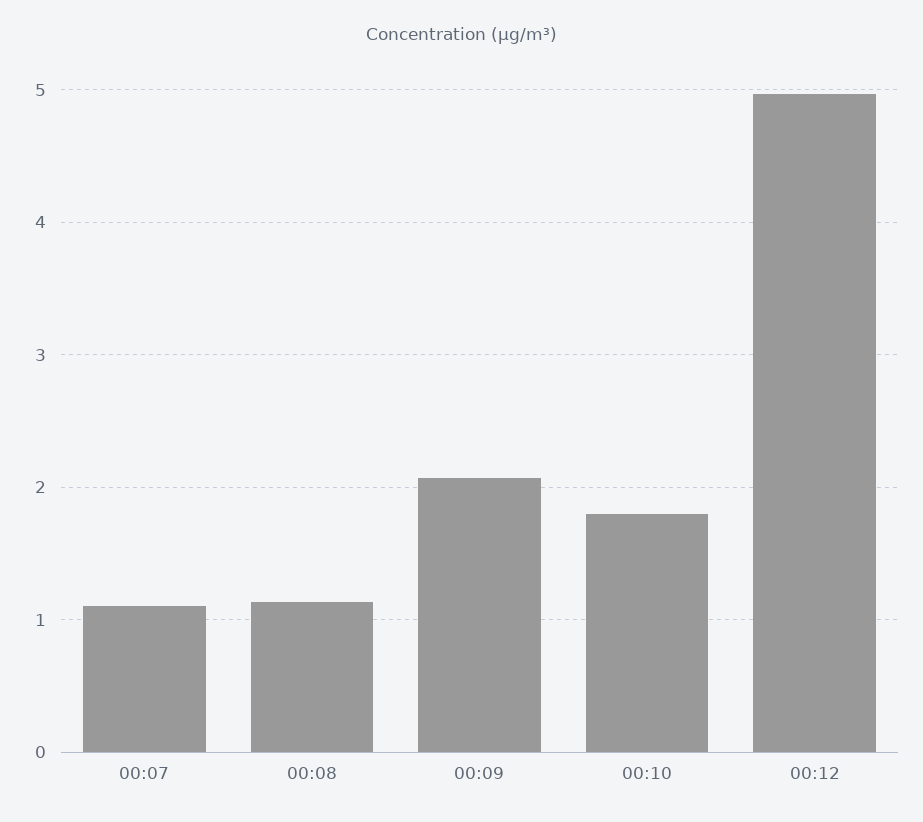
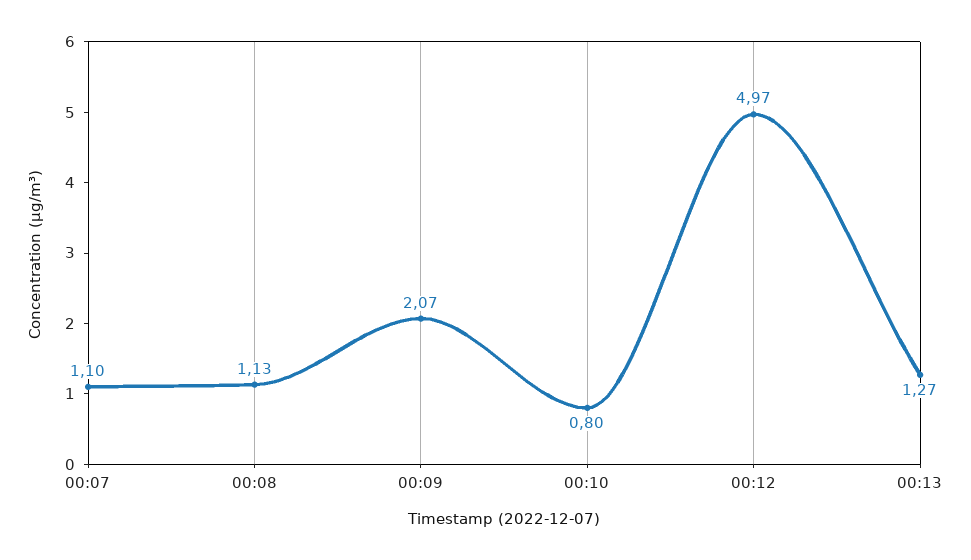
00:10: 1.8 -> 0.8
00:13: none -> 1.27

